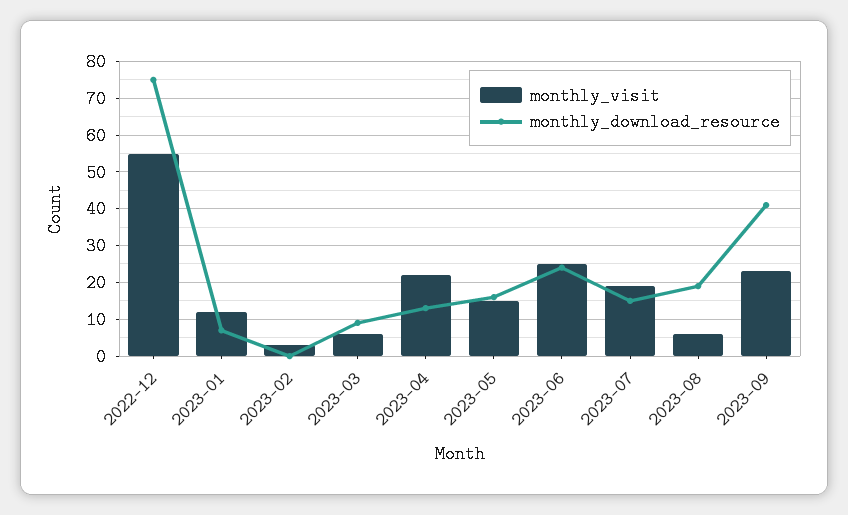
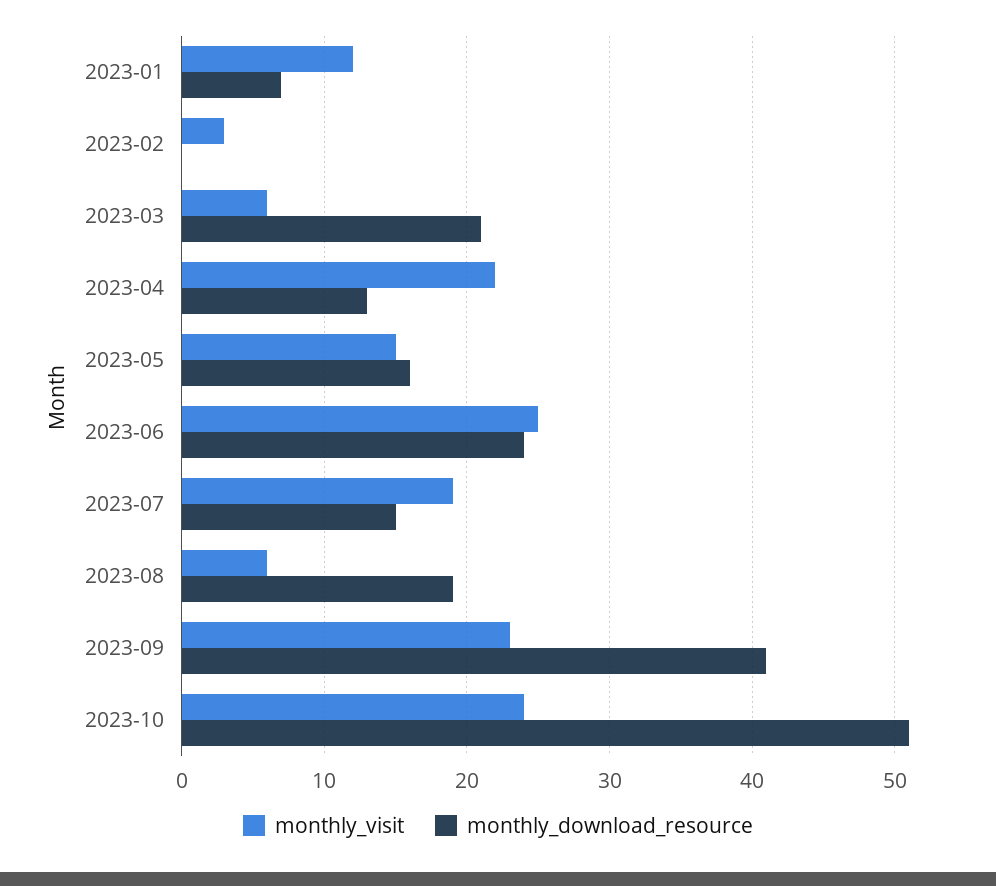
monthly_visit, 2022-12: 55 -> none
monthly_download_resource, 2022-12: 75 -> none
monthly_download_resource, 2023-03: 10 -> 21
monthly_visit, 2023-10: none -> 24
monthly_download_resource, 2023-10: none -> 51

